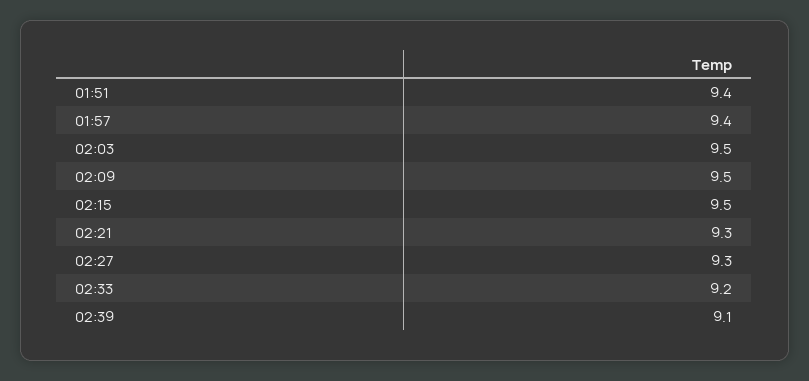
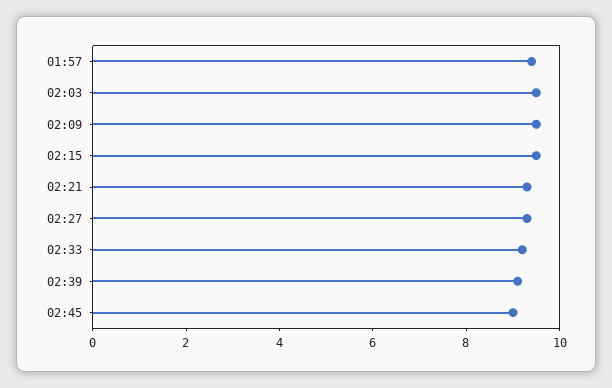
01:51: 9.4 -> none
02:45: none -> 9

